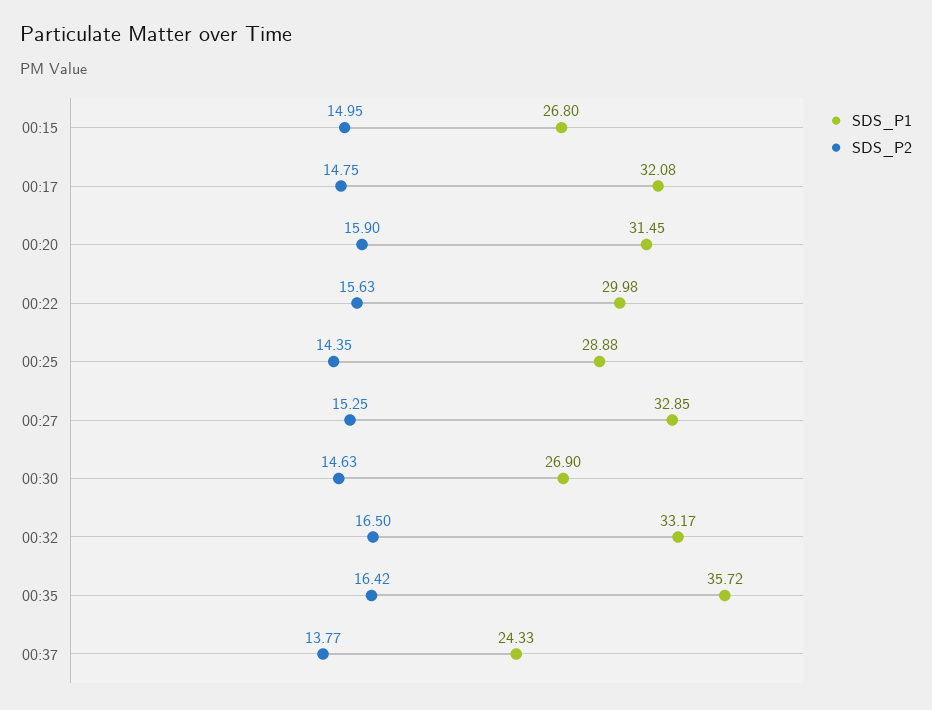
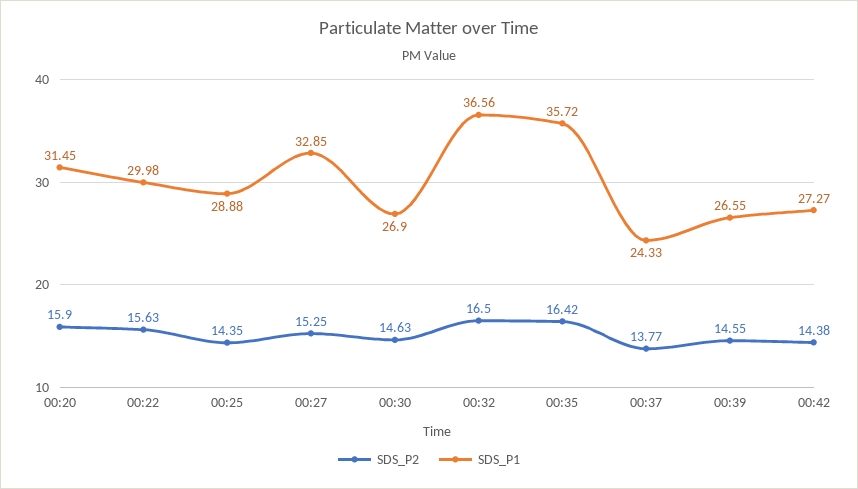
SDS_P1, 00:15: 26.8 -> none
SDS_P2, 00:15: 14.95 -> none
SDS_P1, 00:17: 32.08 -> none
SDS_P2, 00:17: 14.75 -> none
SDS_P1, 00:32: 33.17 -> 36.56
SDS_P2, 00:39: none -> 14.55
SDS_P1, 00:39: none -> 26.55
SDS_P2, 00:42: none -> 14.38
SDS_P1, 00:42: none -> 27.27

